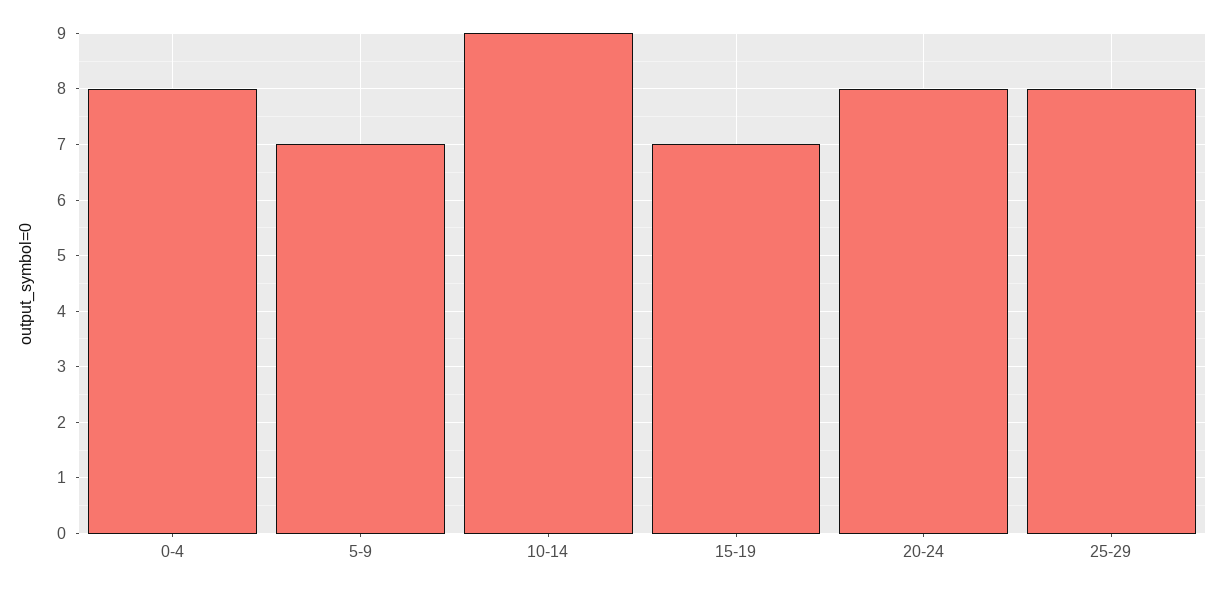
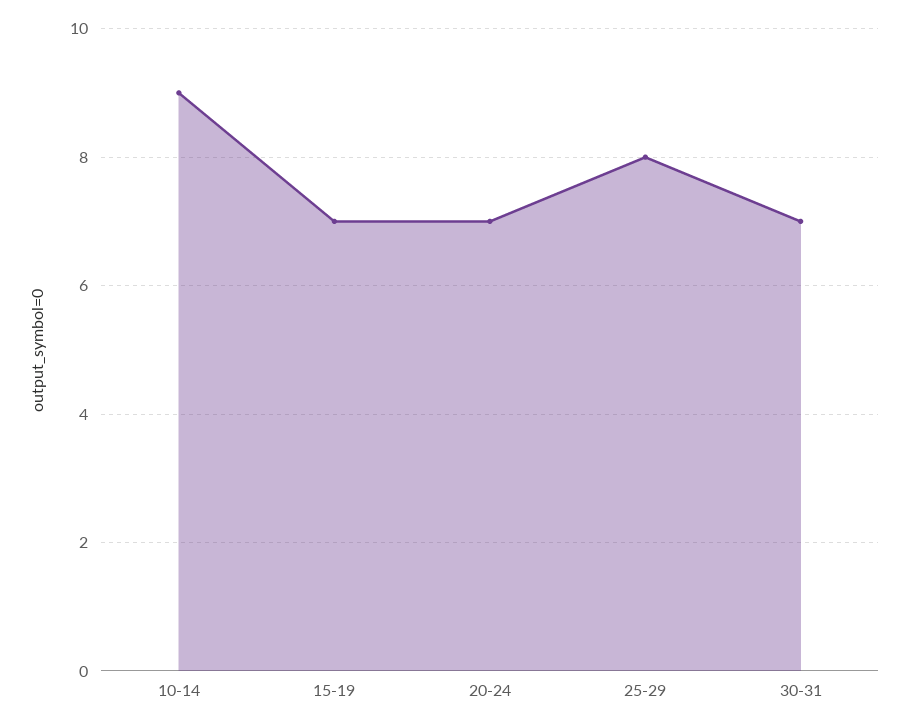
0-4: 8 -> none
5-9: 7 -> none
20-24: 8 -> 7
30-31: none -> 7

